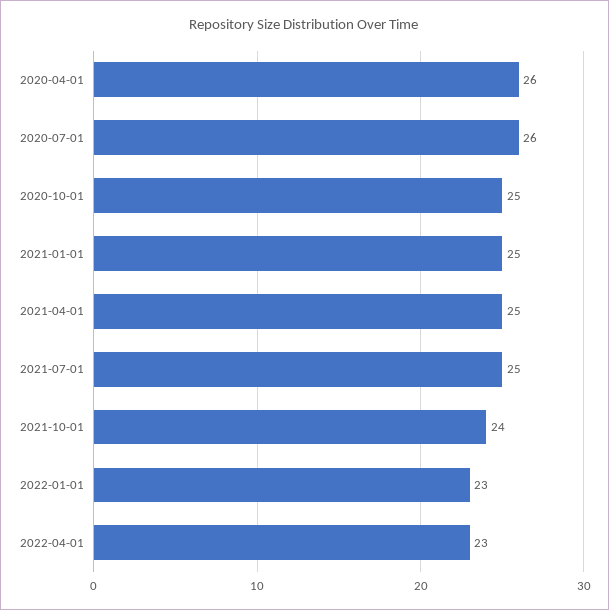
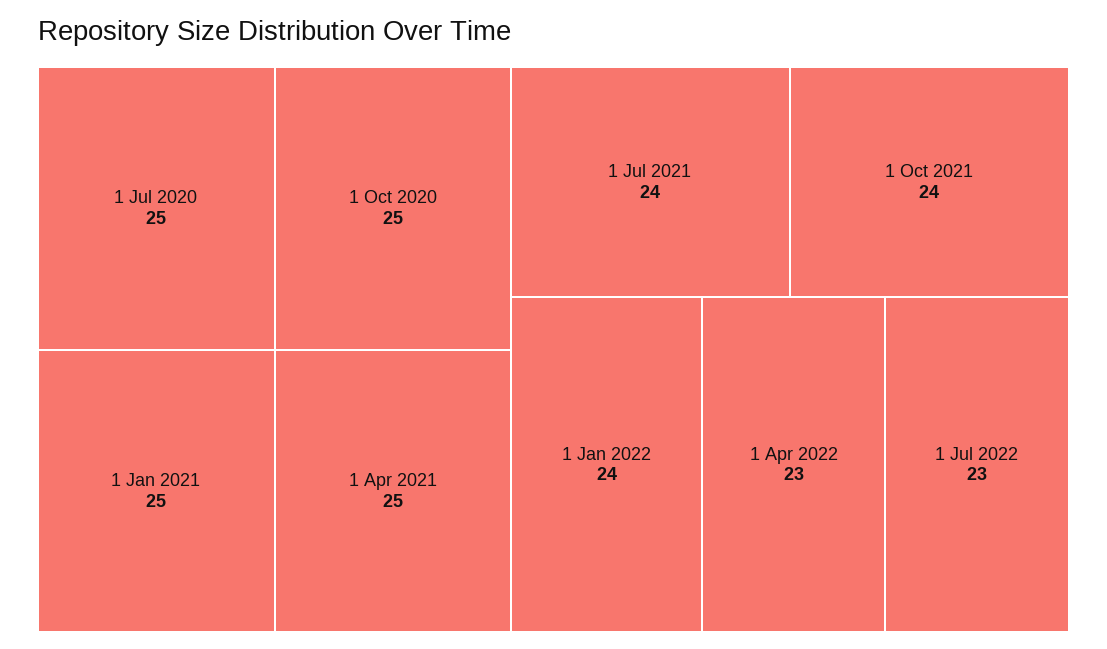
2020-04-01: 26 -> none
2020-07-01: 26 -> 25
2021-07-01: 25 -> 24
2022-01-01: 23 -> 24
1 Jul 2022: none -> 23

